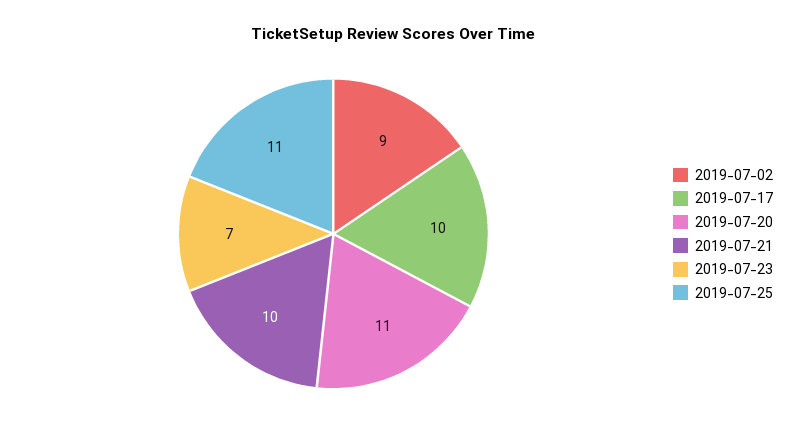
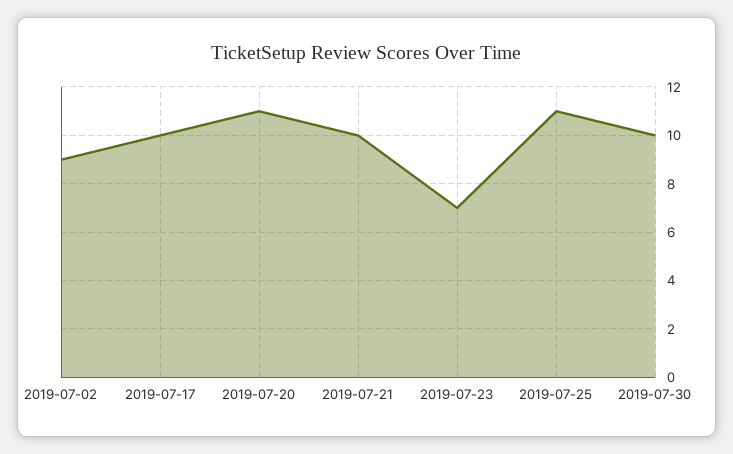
2019-07-30: none -> 10

